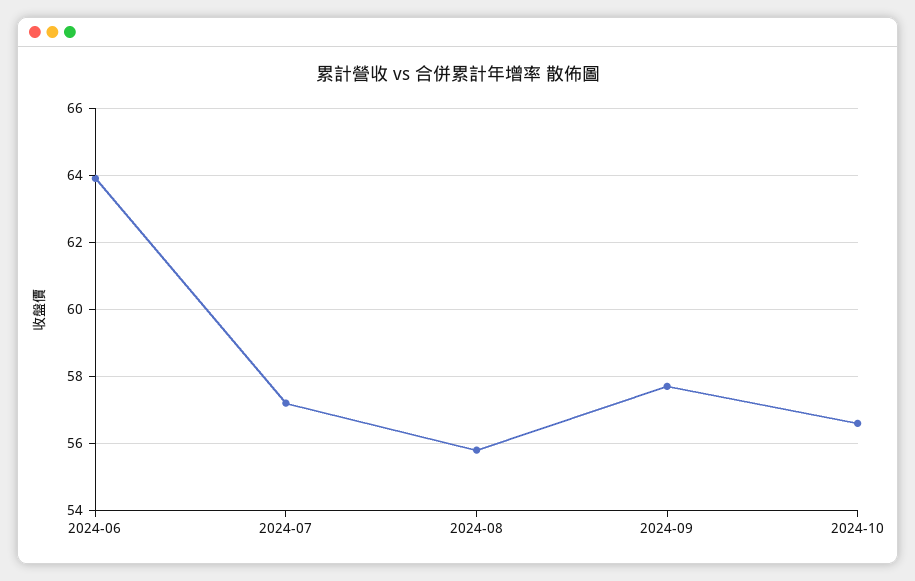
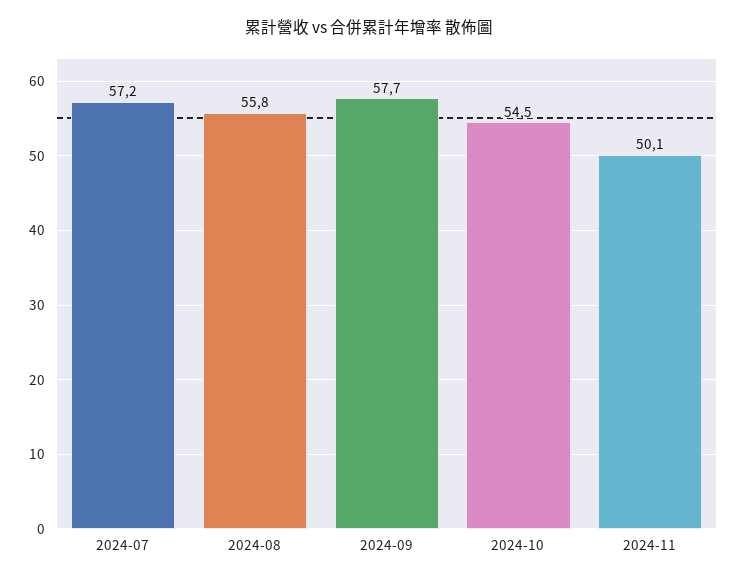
2024-06: 64 -> none
2024-10: 56.5 -> 54.5
2024-11: none -> 50.1

